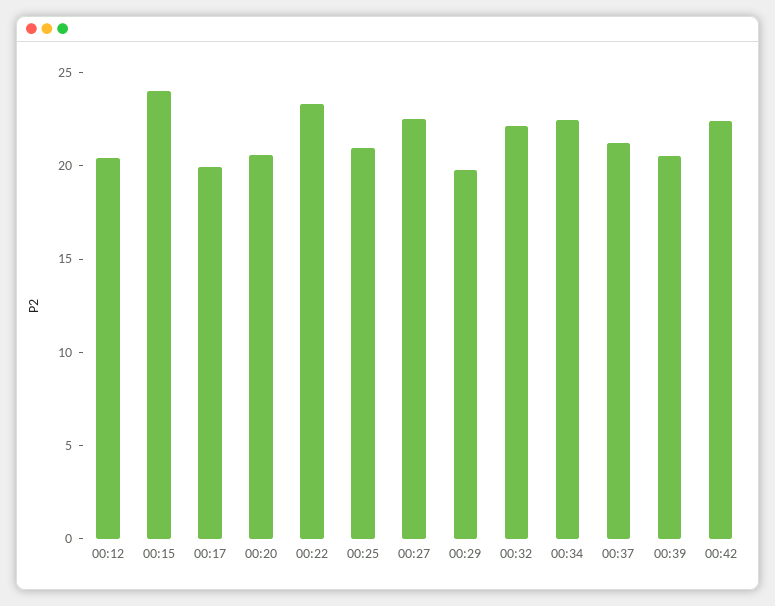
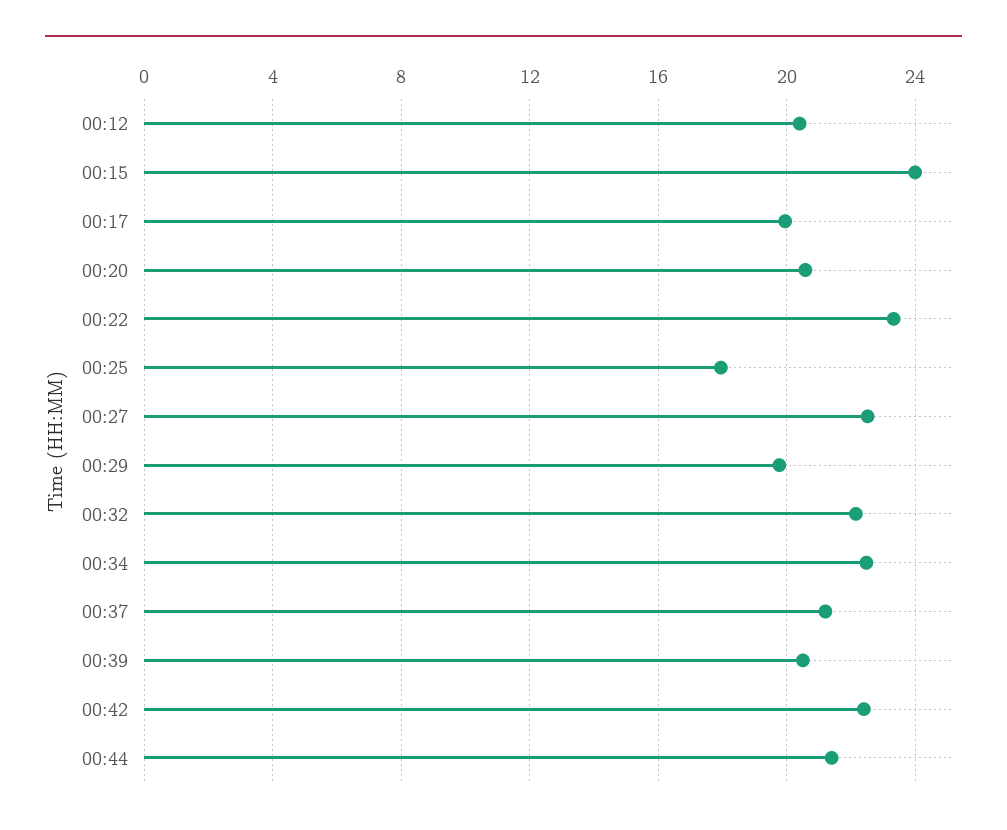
00:25: 21 -> 18
00:44: none -> 21.5

